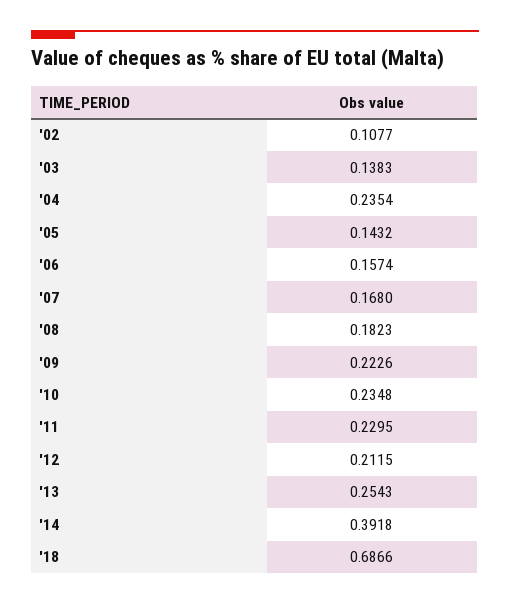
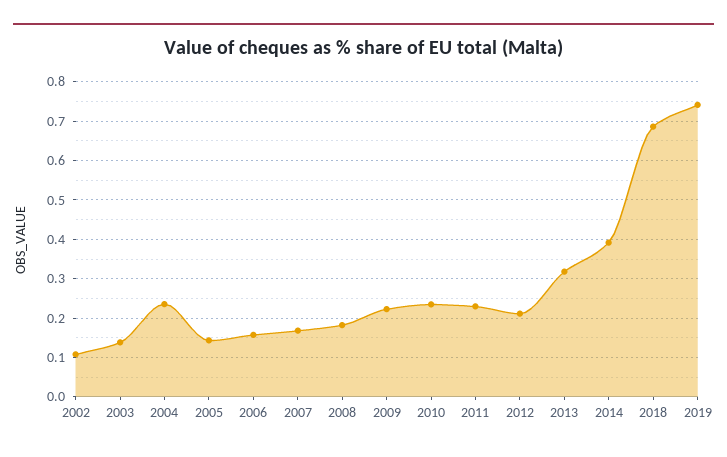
'13: 0.2543 -> 0.32
2019: none -> 0.74

